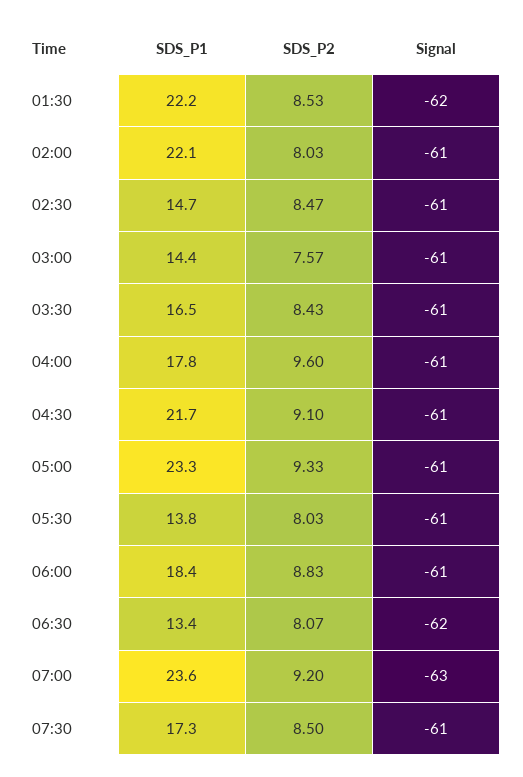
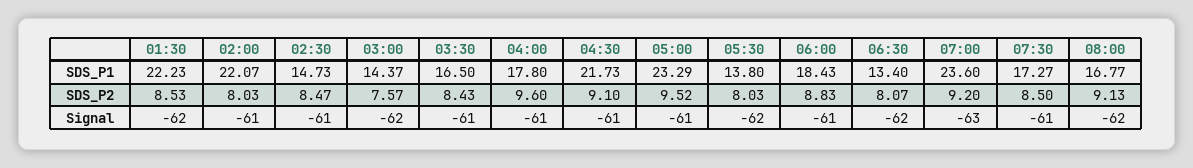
Signal, 03:00: -61 -> -62
SDS_P2, 05:00: 9.33 -> 9.52
Signal, 05:30: -61 -> -62
SDS_P1, 08:00: none -> 16.77
SDS_P2, 08:00: none -> 9.13
Signal, 08:00: none -> -62

